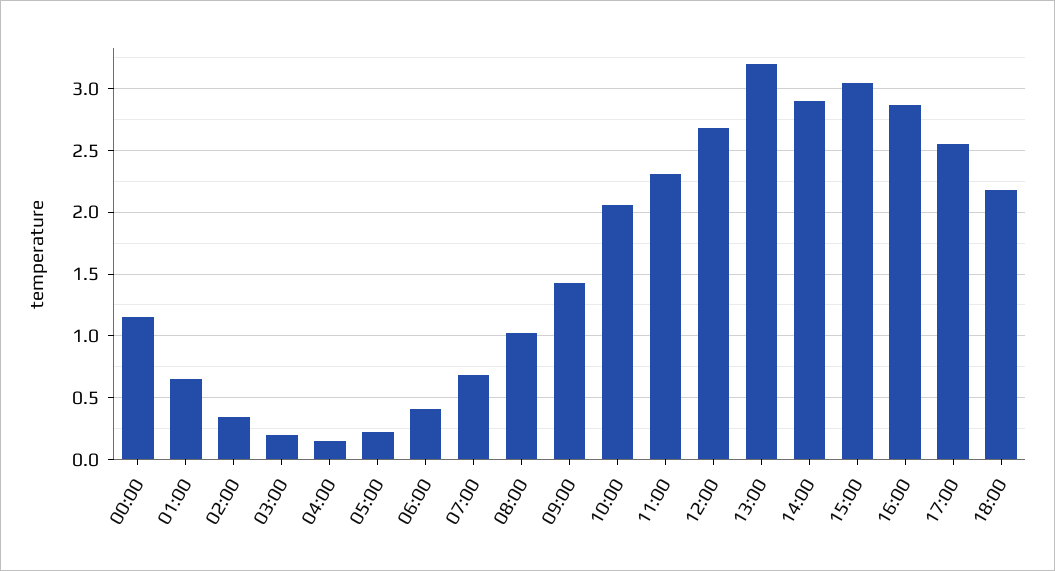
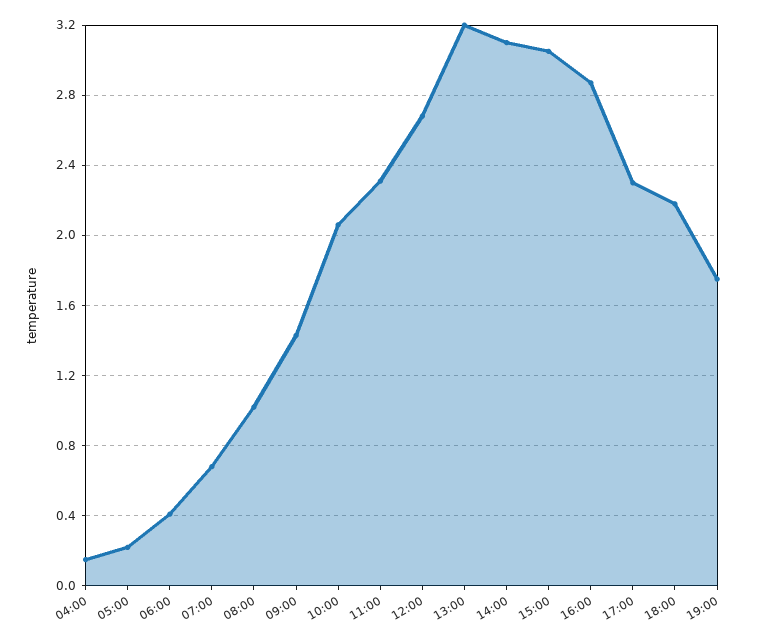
00:00: 1.15 -> none
01:00: 0.65 -> none
02:00: 0.35 -> none
03:00: 0.2 -> none
14:00: 2.9 -> 3.1
17:00: 2.55 -> 2.3
19:00: none -> 1.75

